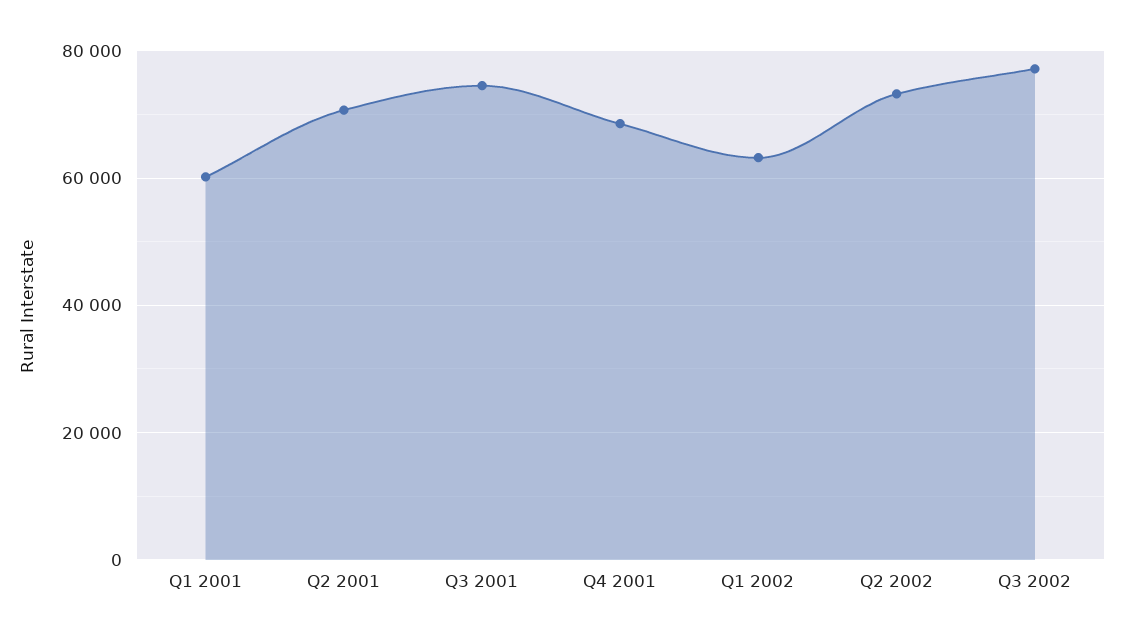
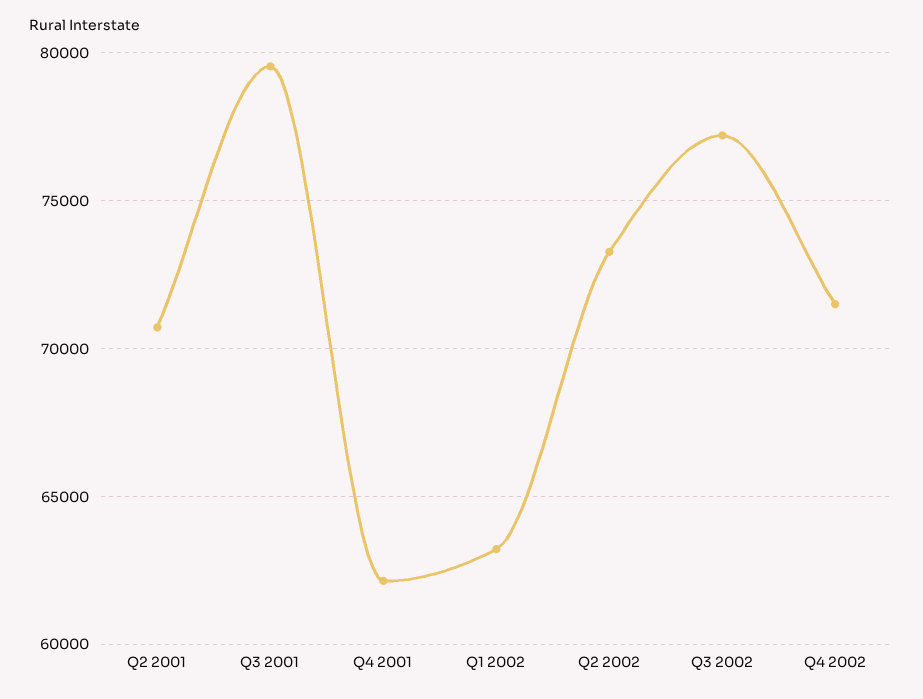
Q1 2001: 60000 -> none
Q3 2001: 74000 -> 79500
Q4 2001: 68000 -> 62000
Q4 2002: none -> 71500

